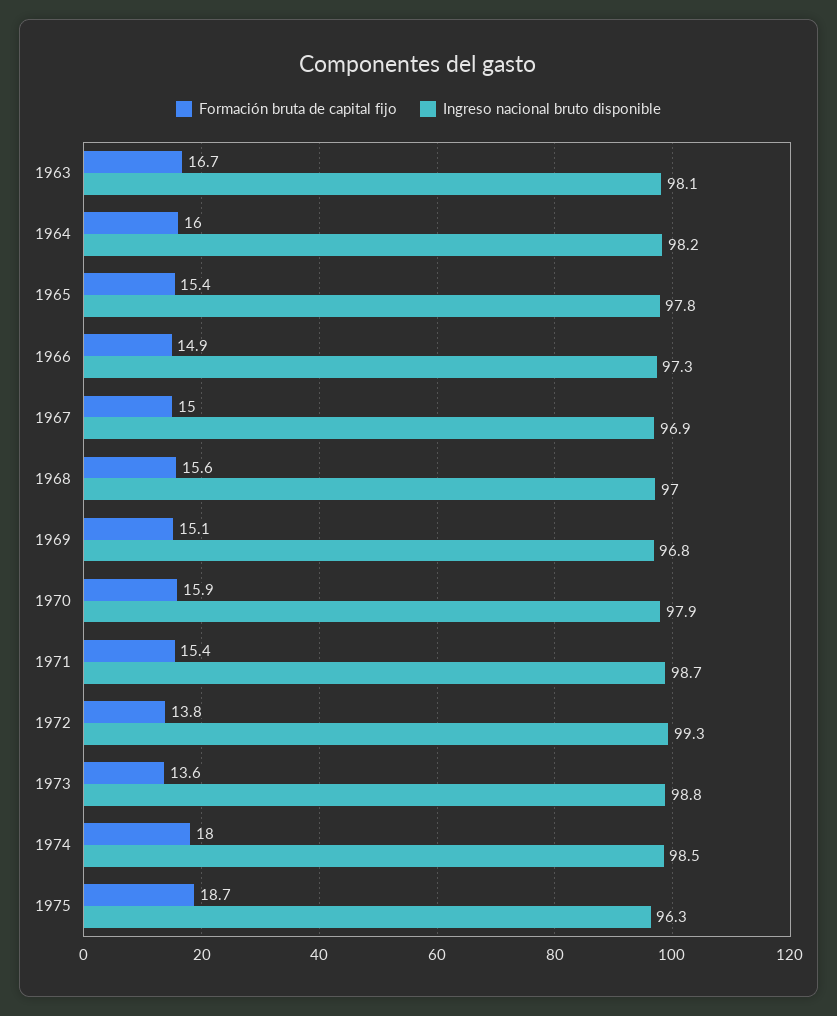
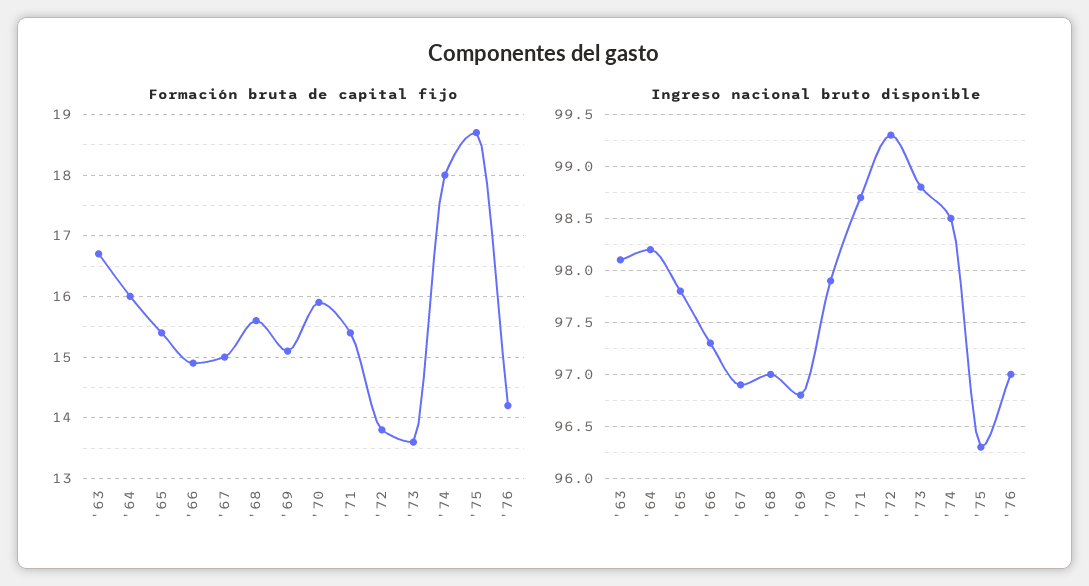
Formación bruta de capital fijo, '76: none -> 14.2
Ingreso nacional bruto disponible, '76: none -> 97

